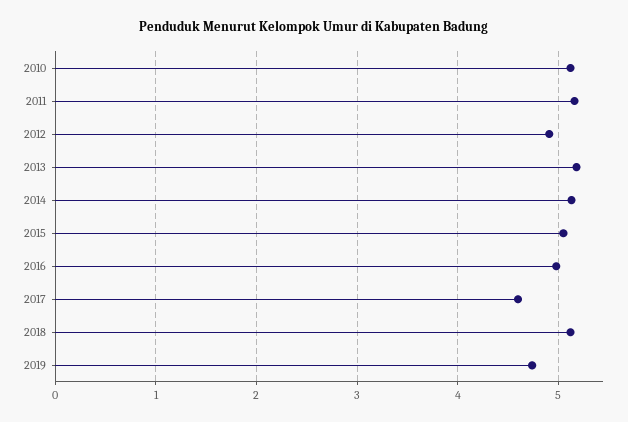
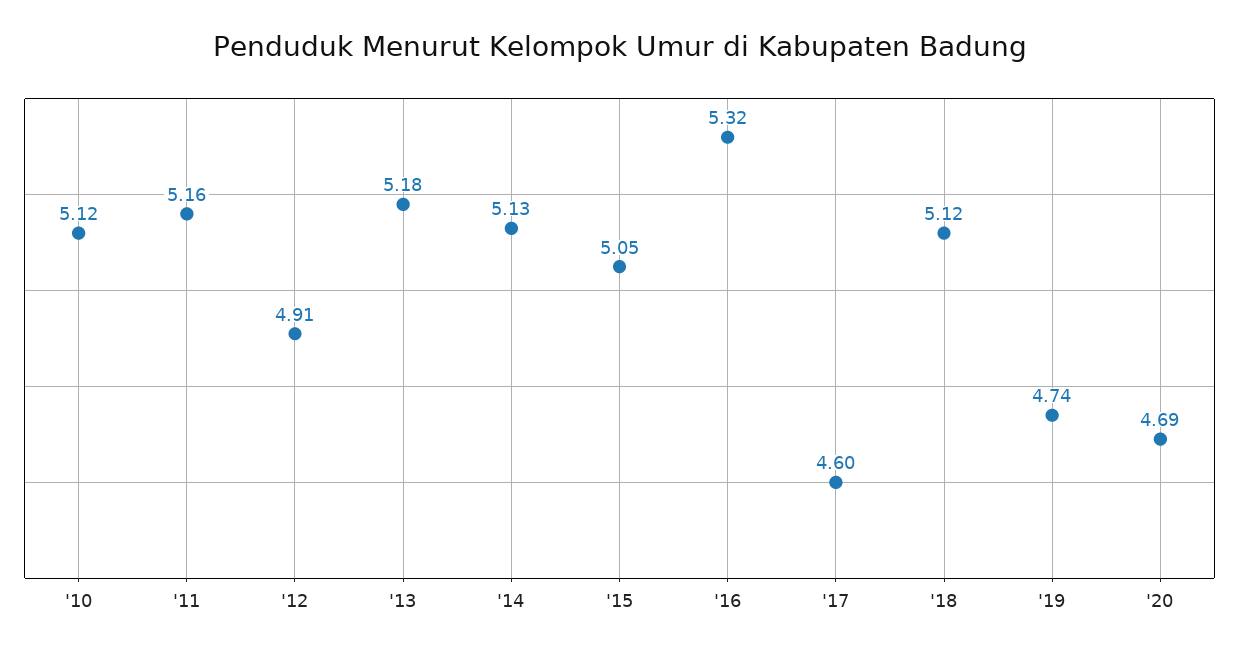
2016: 5 -> 5.32
'20: none -> 4.69

